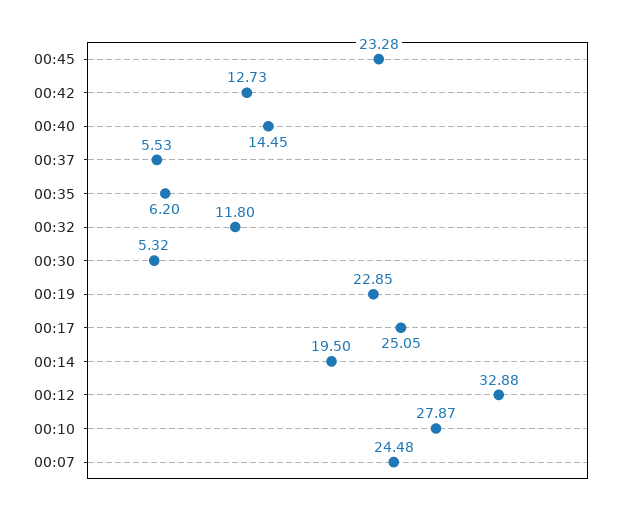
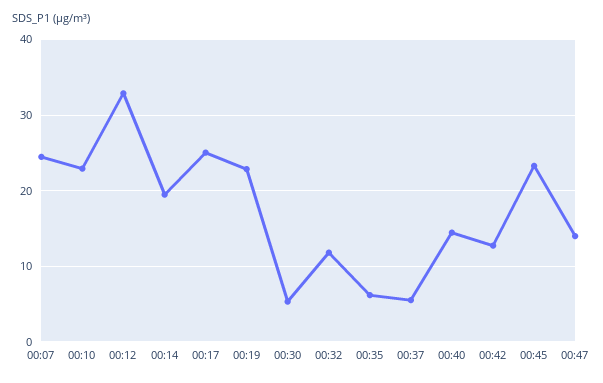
00:10: 27.87 -> 23
00:47: none -> 14

